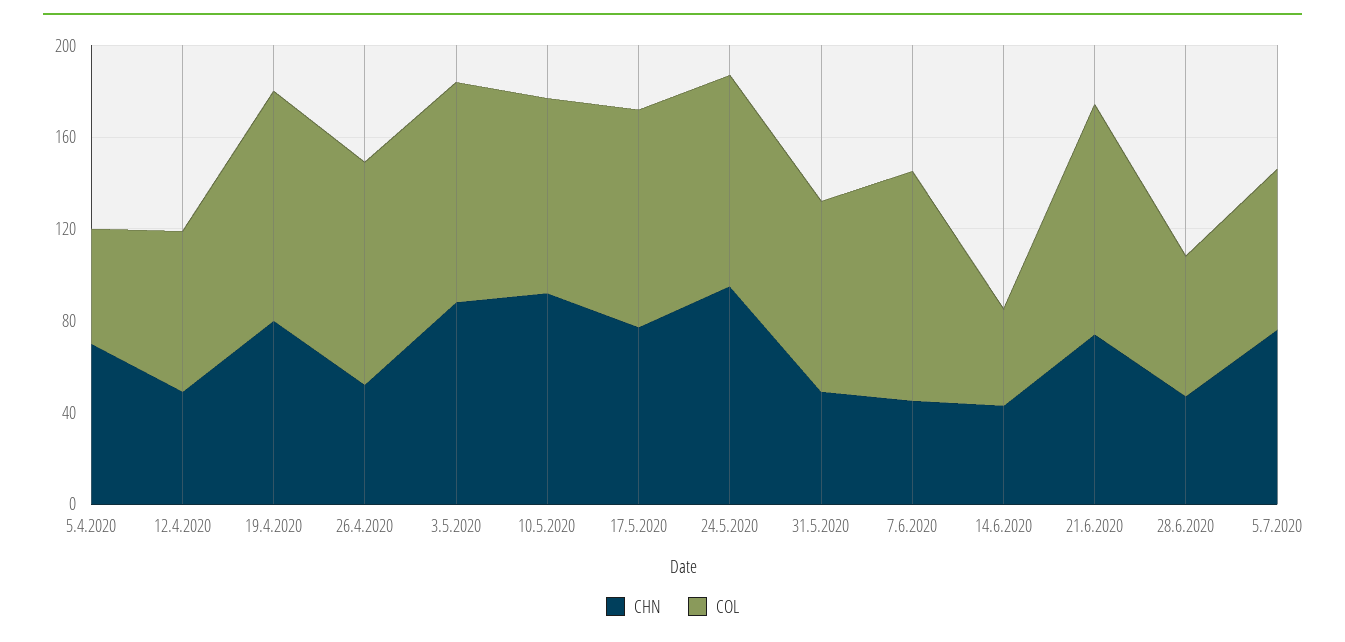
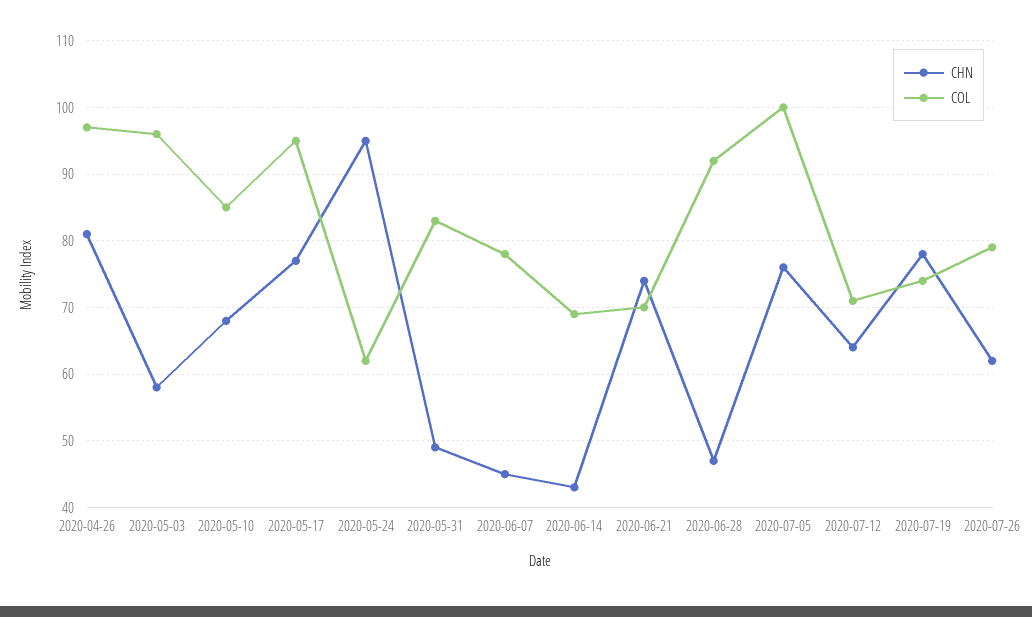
CHN, 5.4.2020: 70 -> none
COL, 5.4.2020: 50 -> none
CHN, 12.4.2020: 50 -> none
COL, 12.4.2020: 70 -> none
CHN, 19.4.2020: 80 -> none
COL, 19.4.2020: 100 -> none
CHN, 26.4.2020: 50 -> 81
CHN, 3.5.2020: 90 -> 58
CHN, 10.5.2020: 90 -> 68
COL, 24.5.2020: 90 -> 62
COL, 7.6.2020: 100 -> 78
COL, 14.6.2020: 40 -> 69
COL, 21.6.2020: 100 -> 70
COL, 28.6.2020: 60 -> 92
COL, 5.7.2020: 70 -> 100
CHN, 2020-07-12: none -> 64
COL, 2020-07-12: none -> 71
CHN, 2020-07-19: none -> 78
COL, 2020-07-19: none -> 74
CHN, 2020-07-26: none -> 62
COL, 2020-07-26: none -> 79

